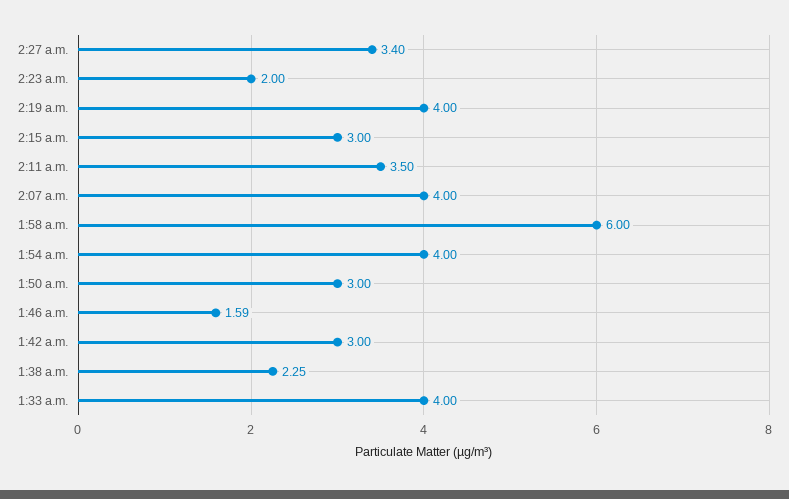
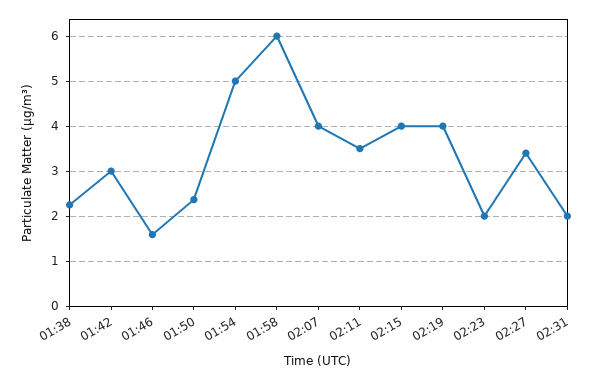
2:15 a.m.: 3 -> 4
1:54 a.m.: 4 -> 5
1:50 a.m.: 3 -> 2.4
1:33 a.m.: 4 -> none
02:31: none -> 2

